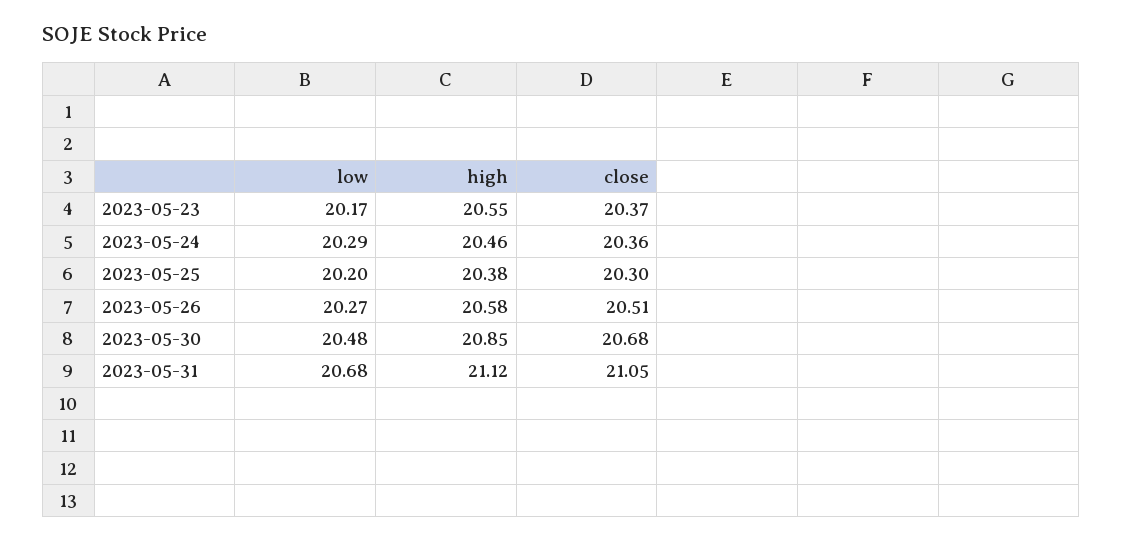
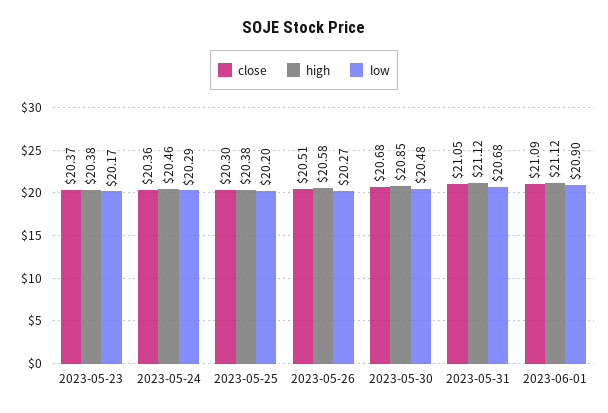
high, 2023-05-23: 20.55 -> 20.38
close, 2023-06-01: none -> 21.09
high, 2023-06-01: none -> 21.12
low, 2023-06-01: none -> 20.9

